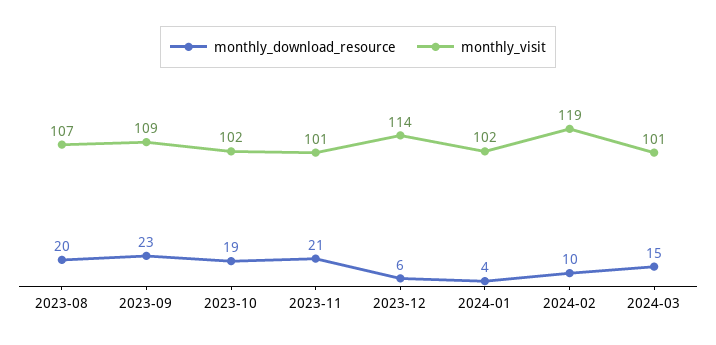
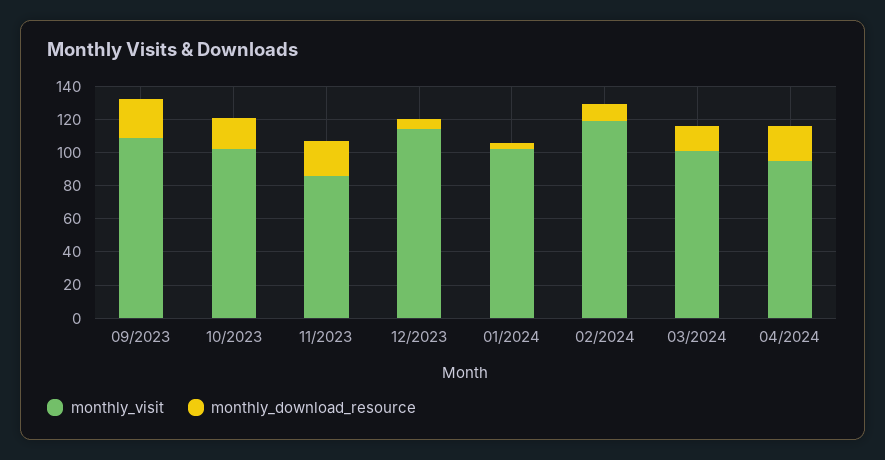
monthly_download_resource, 2023-08: 20 -> none
monthly_visit, 2023-08: 107 -> none
monthly_visit, 2023-11: 101 -> 85
monthly_visit, 04/2024: none -> 95
monthly_download_resource, 04/2024: none -> 20

